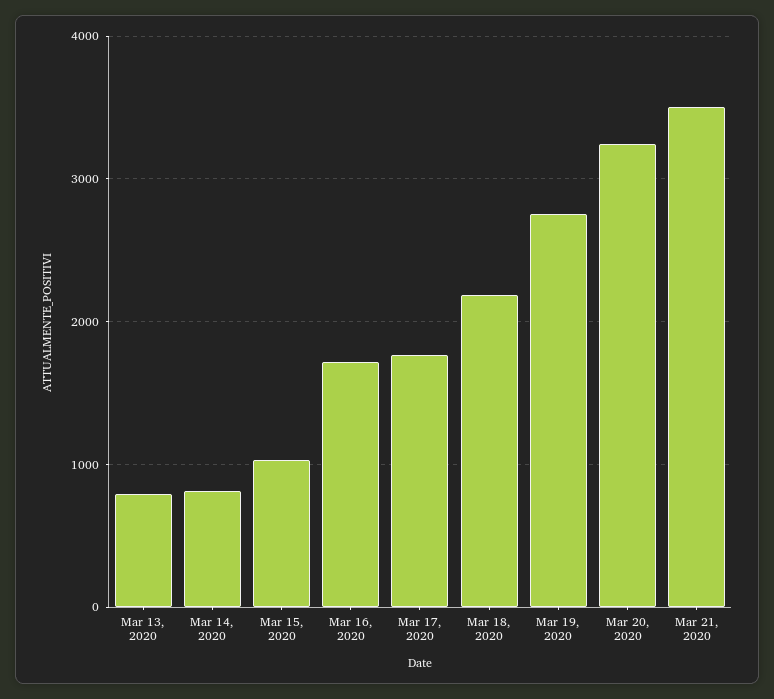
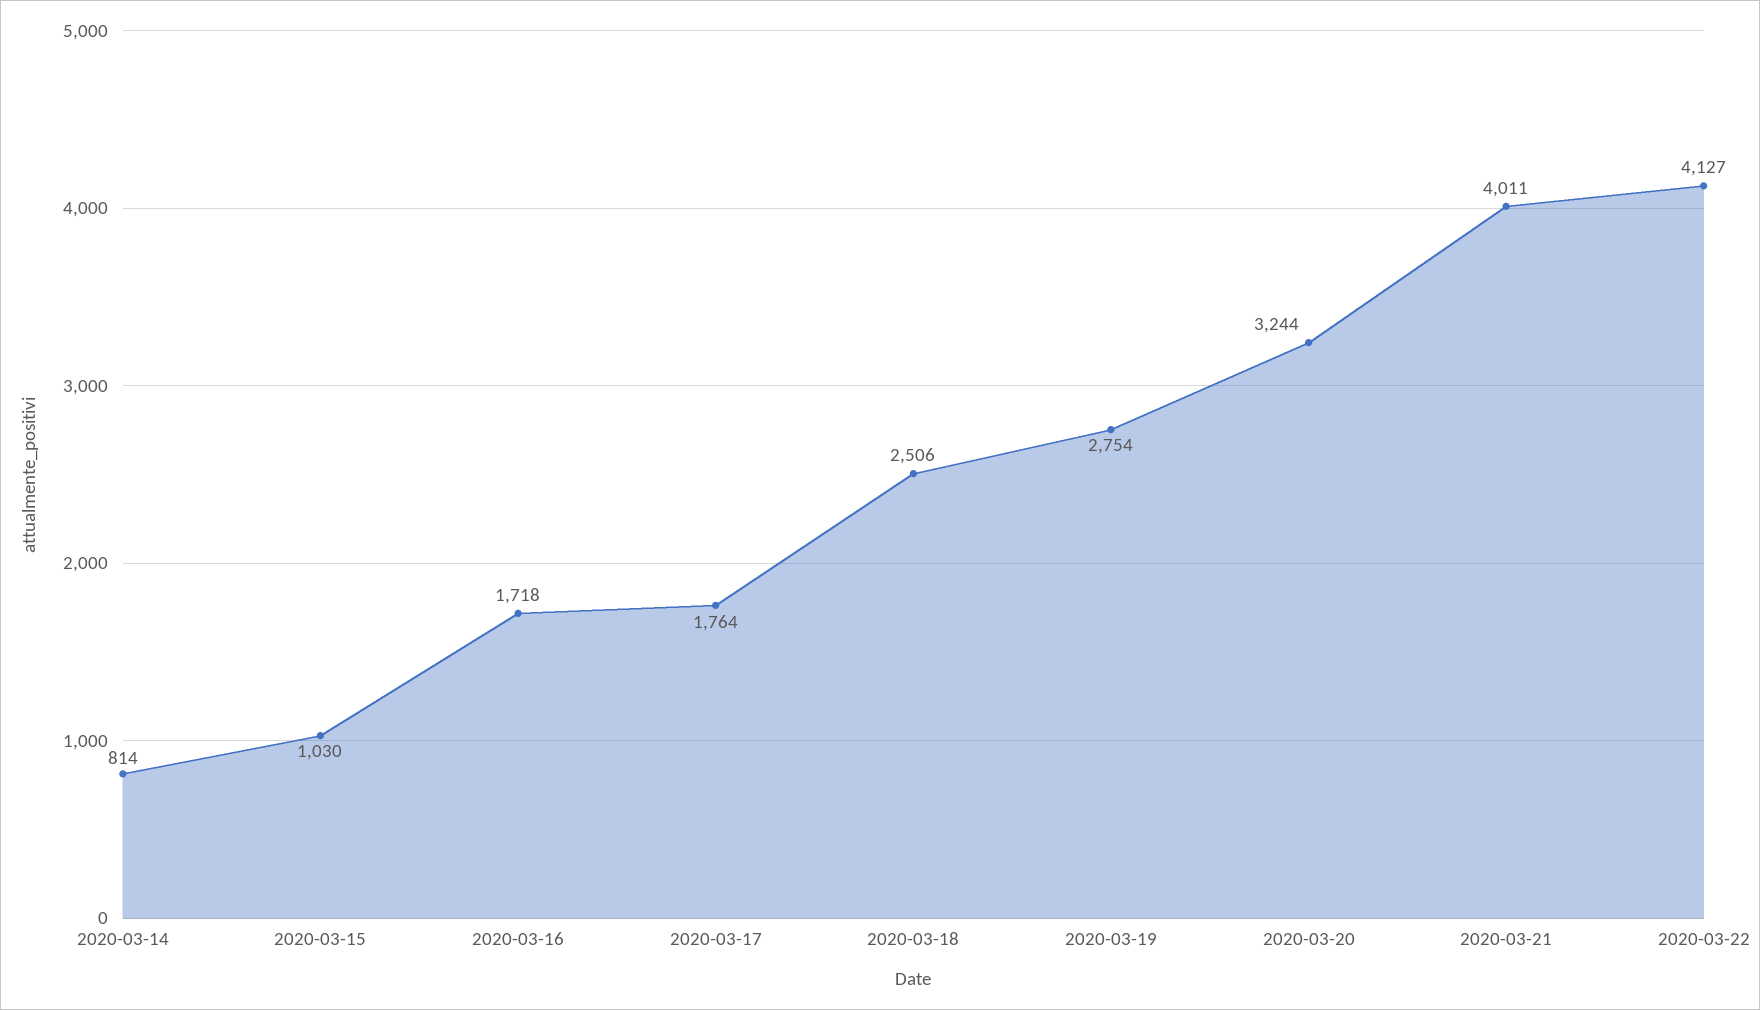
Mar 13, 2020: 800 -> none
Mar 18, 2020: 2200 -> 2506
Mar 21, 2020: 3500 -> 4011
2020-03-22: none -> 4127

